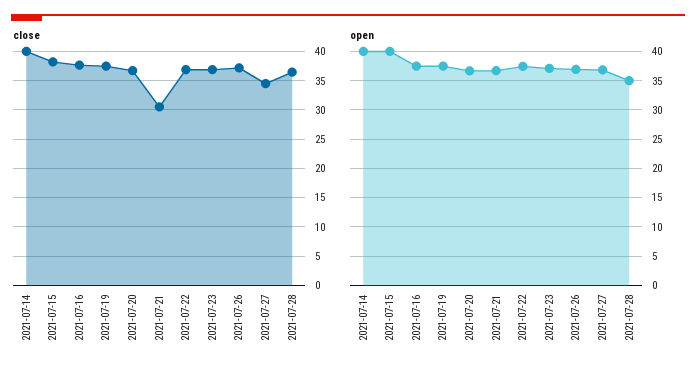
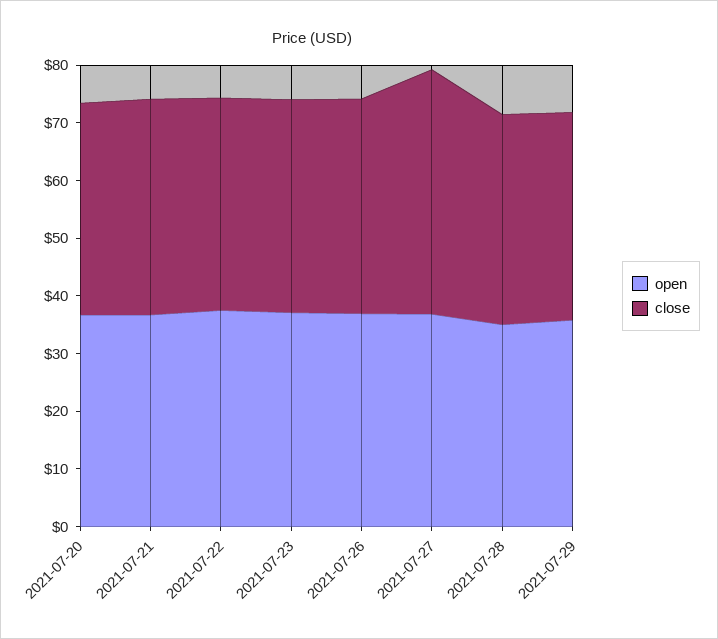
close, 2021-07-14: 40 -> none
close, 2021-07-15: 37.5 -> none
close, 2021-07-16: 37.5 -> none
close, 2021-07-19: 37.5 -> none
close, 2021-07-21: 30 -> 38
close, 2021-07-27: 35 -> 42
open, 2021-07-14: 40 -> none
open, 2021-07-15: 40 -> none
open, 2021-07-16: 37.5 -> none
open, 2021-07-19: 37.5 -> none
open, 2021-07-29: none -> 36
close, 2021-07-29: none -> 36

